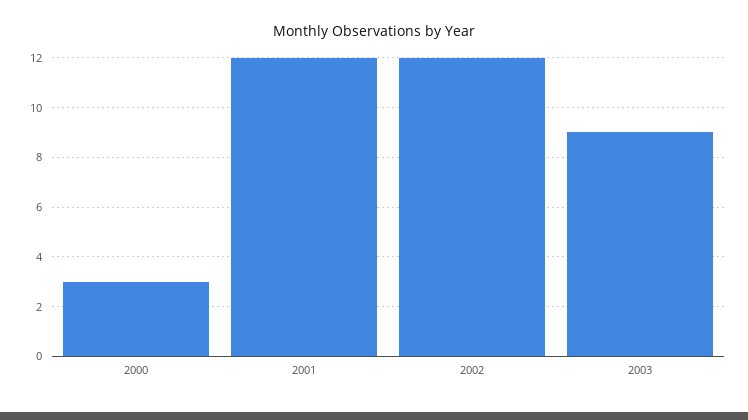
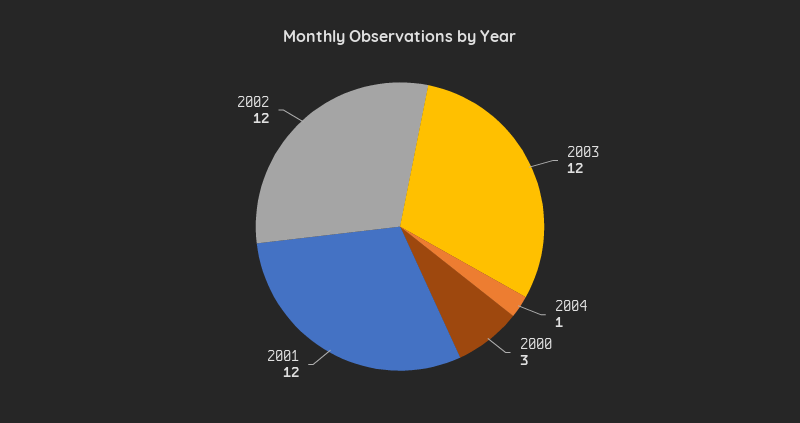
2003: 9 -> 12
2004: none -> 1

